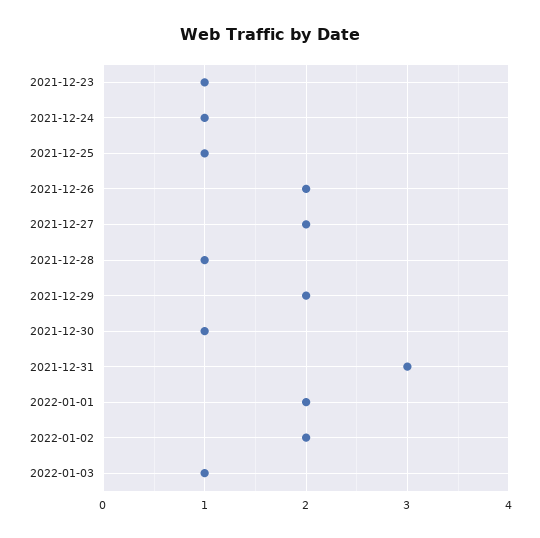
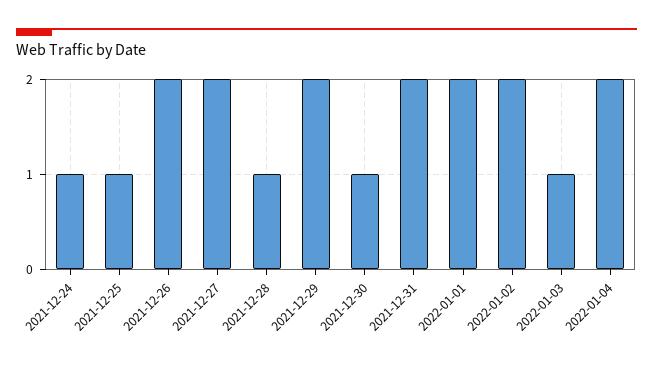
2021-12-23: 1 -> none
2021-12-31: 3 -> 2
2022-01-04: none -> 2

